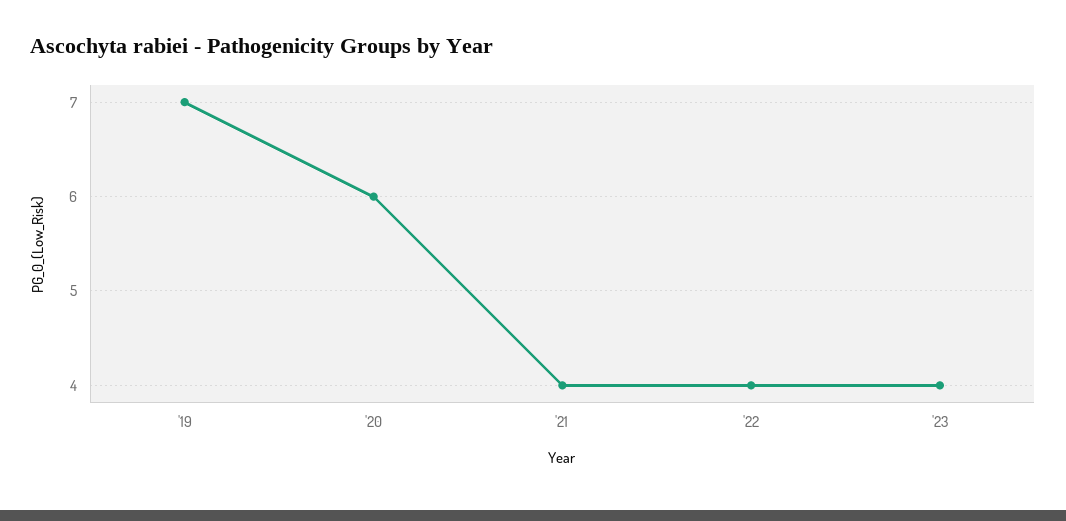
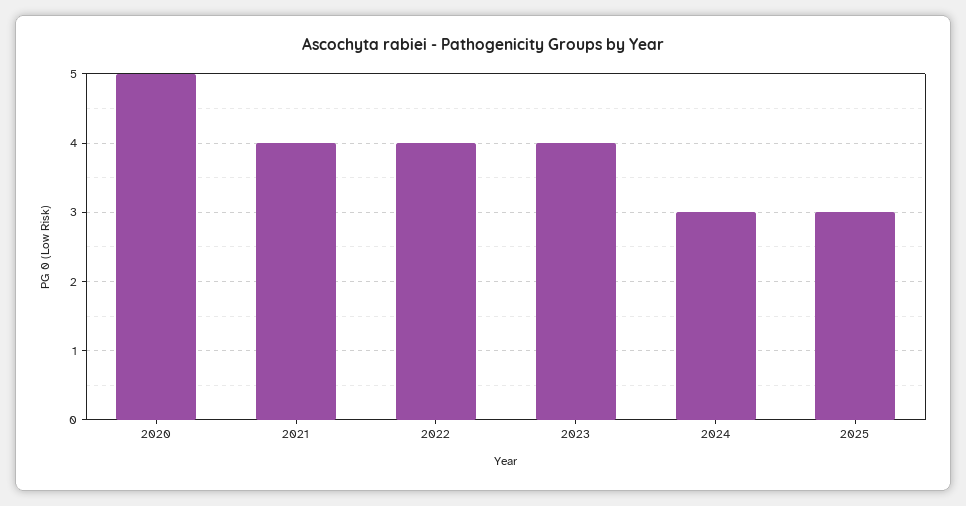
'19: 7 -> none
'20: 6 -> 5
2024: none -> 3
2025: none -> 3

